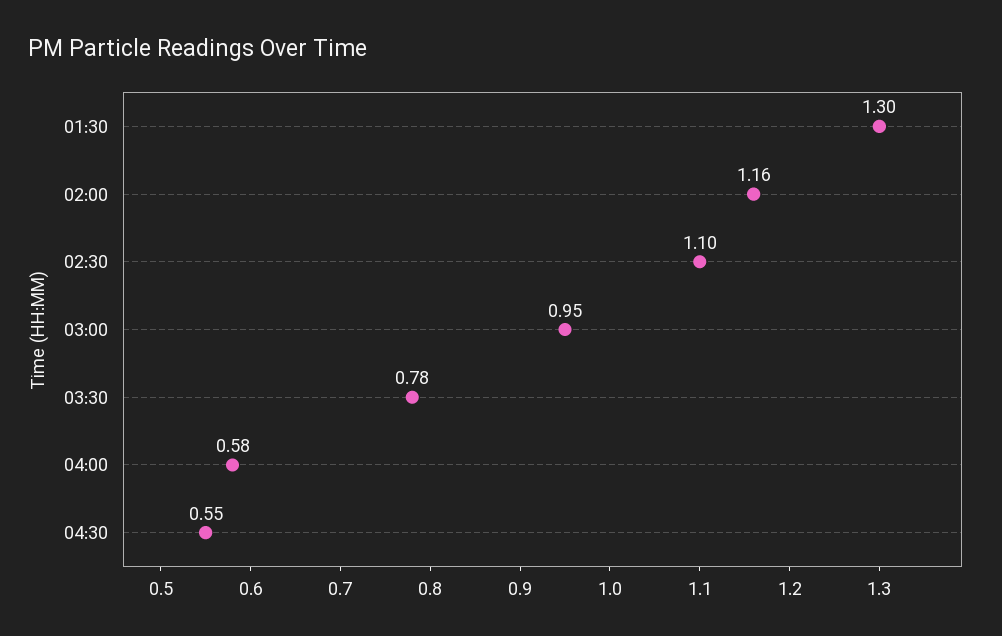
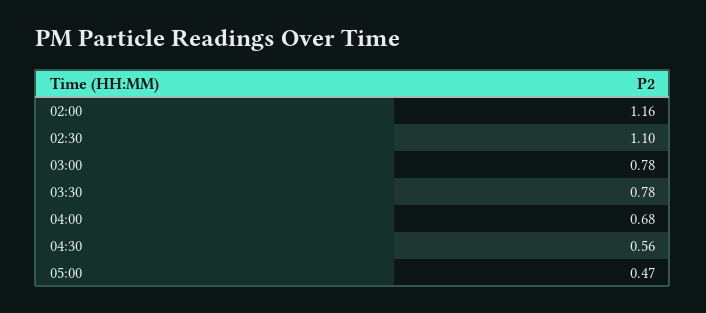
01:30: 1.3 -> none
03:00: 0.95 -> 0.78
04:00: 0.58 -> 0.68
04:30: 0.55 -> 0.56
05:00: none -> 0.47

